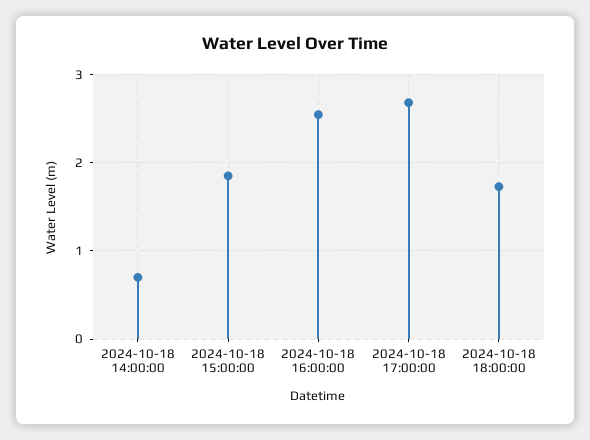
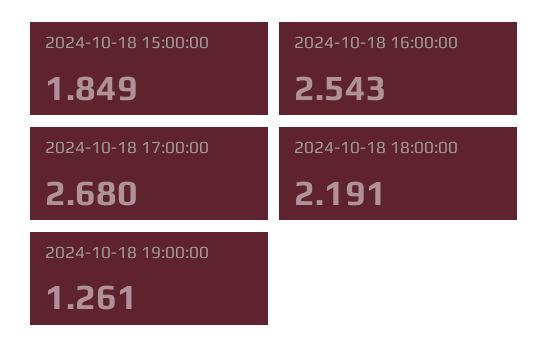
2024-10-18 14:00:00: 0.7 -> none
2024-10-18 18:00:00: 1.7 -> 2.191
2024-10-18 19:00:00: none -> 1.261

